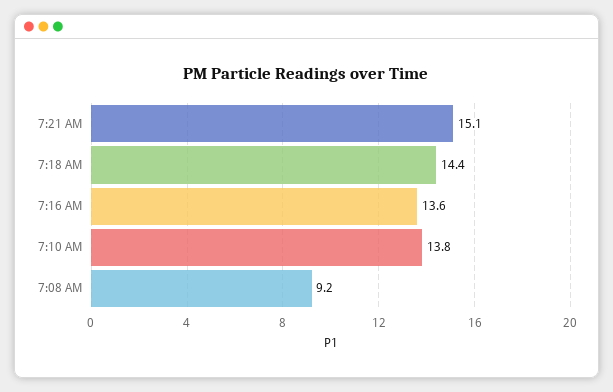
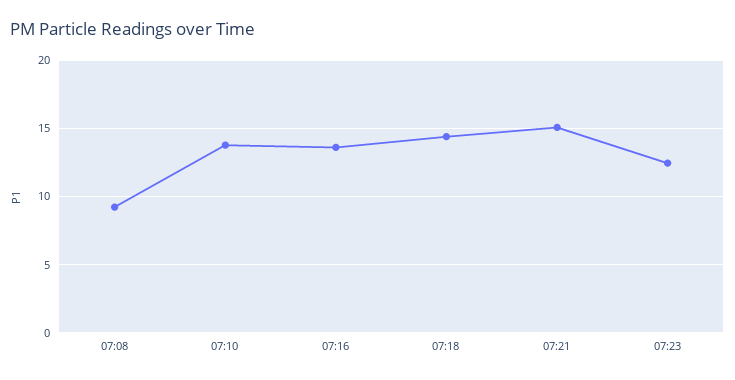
07:23: none -> 12.5

